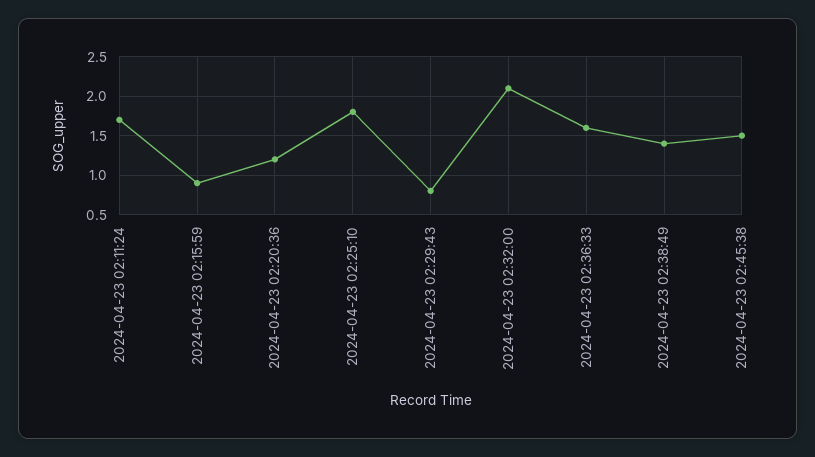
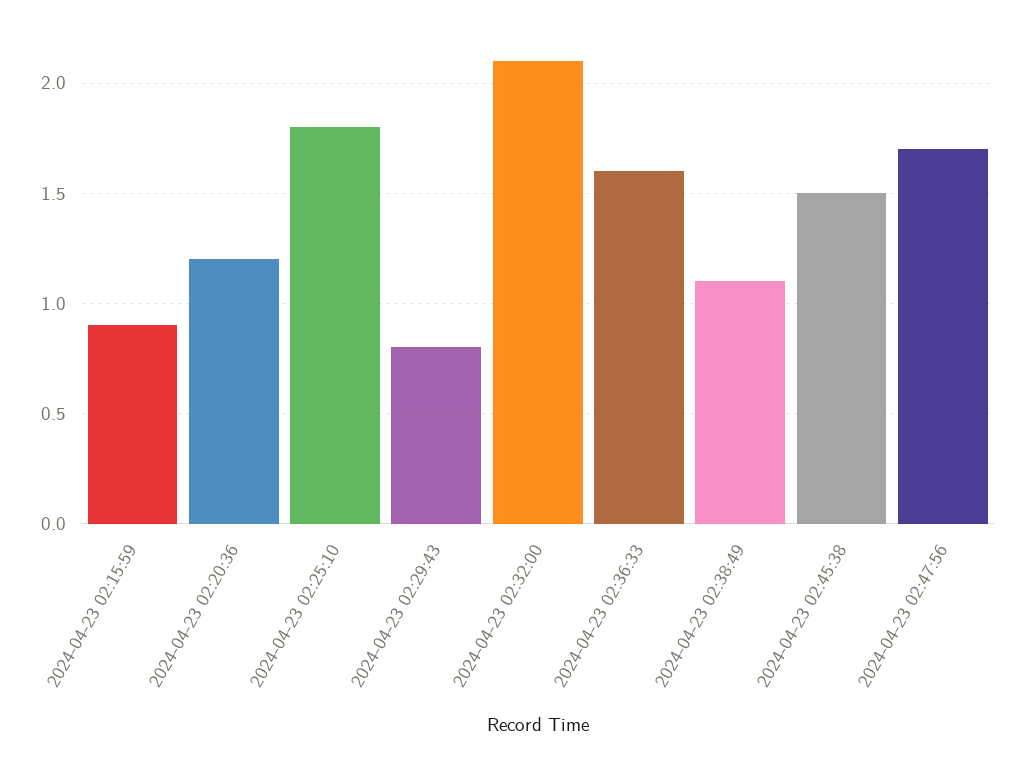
2024-04-23 02:11:24: 1.7 -> none
2024-04-23 02:38:49: 1.4 -> 1.1
2024-04-23 02:47:56: none -> 1.7

